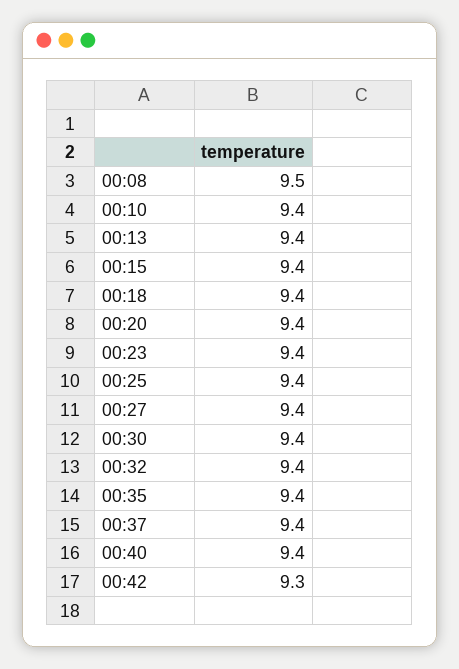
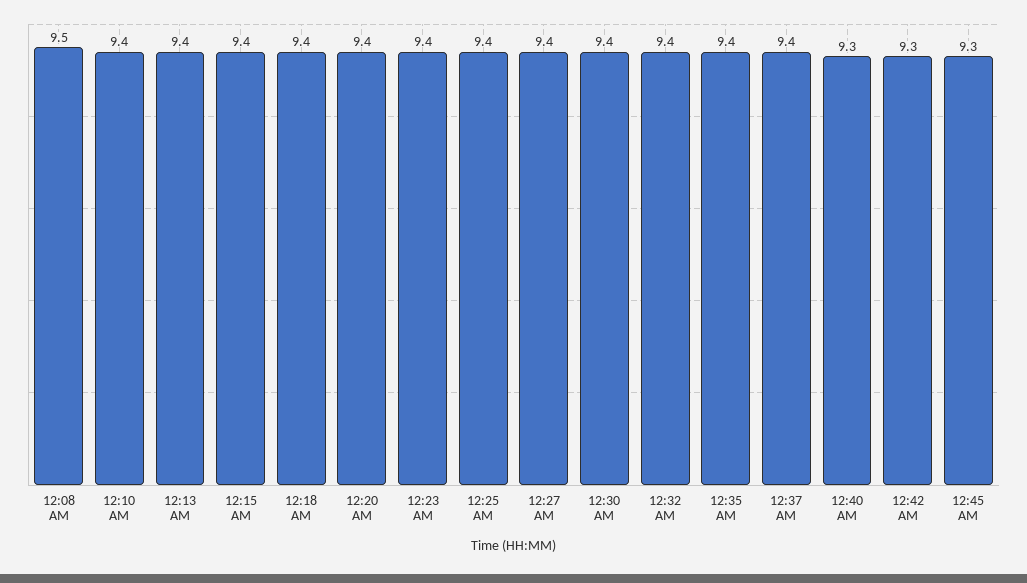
00:40: 9.4 -> 9.3
12:45 AM: none -> 9.3

